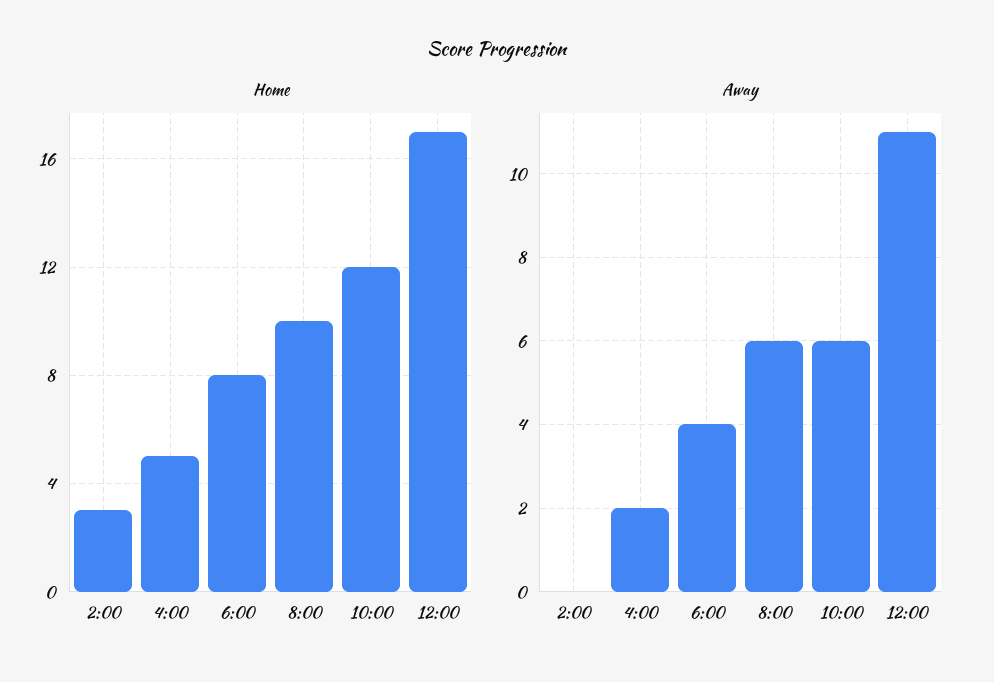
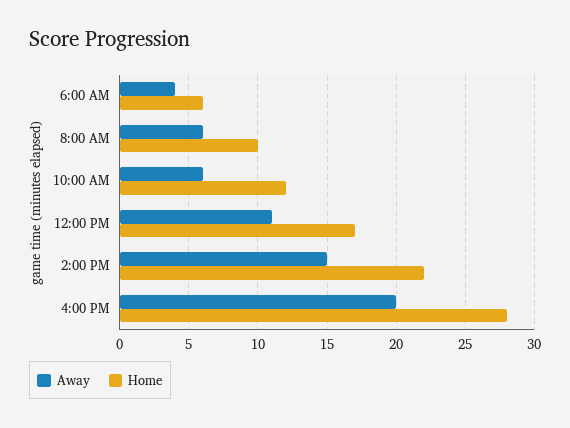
Home, 2:00: 3 -> none
Home, 4:00: 5 -> none
Home, 6:00: 8 -> 6
Away, 2:00: 0 -> none
Away, 4:00: 2 -> none
Away, 2:00 PM: none -> 15
Home, 2:00 PM: none -> 22
Away, 4:00 PM: none -> 20
Home, 4:00 PM: none -> 28

